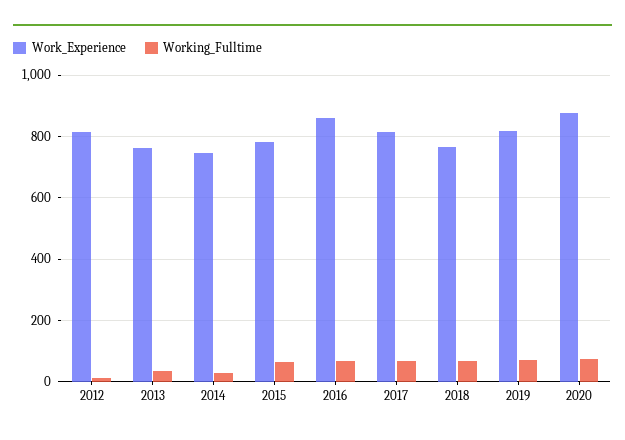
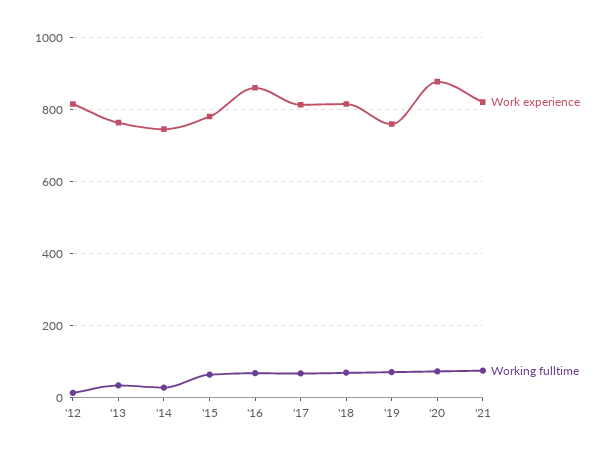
Work_Experience, 2018: 760 -> 820
Work_Experience, 2019: 820 -> 760
Work_Experience, '21: none -> 820
Working_Fulltime, '21: none -> 80

